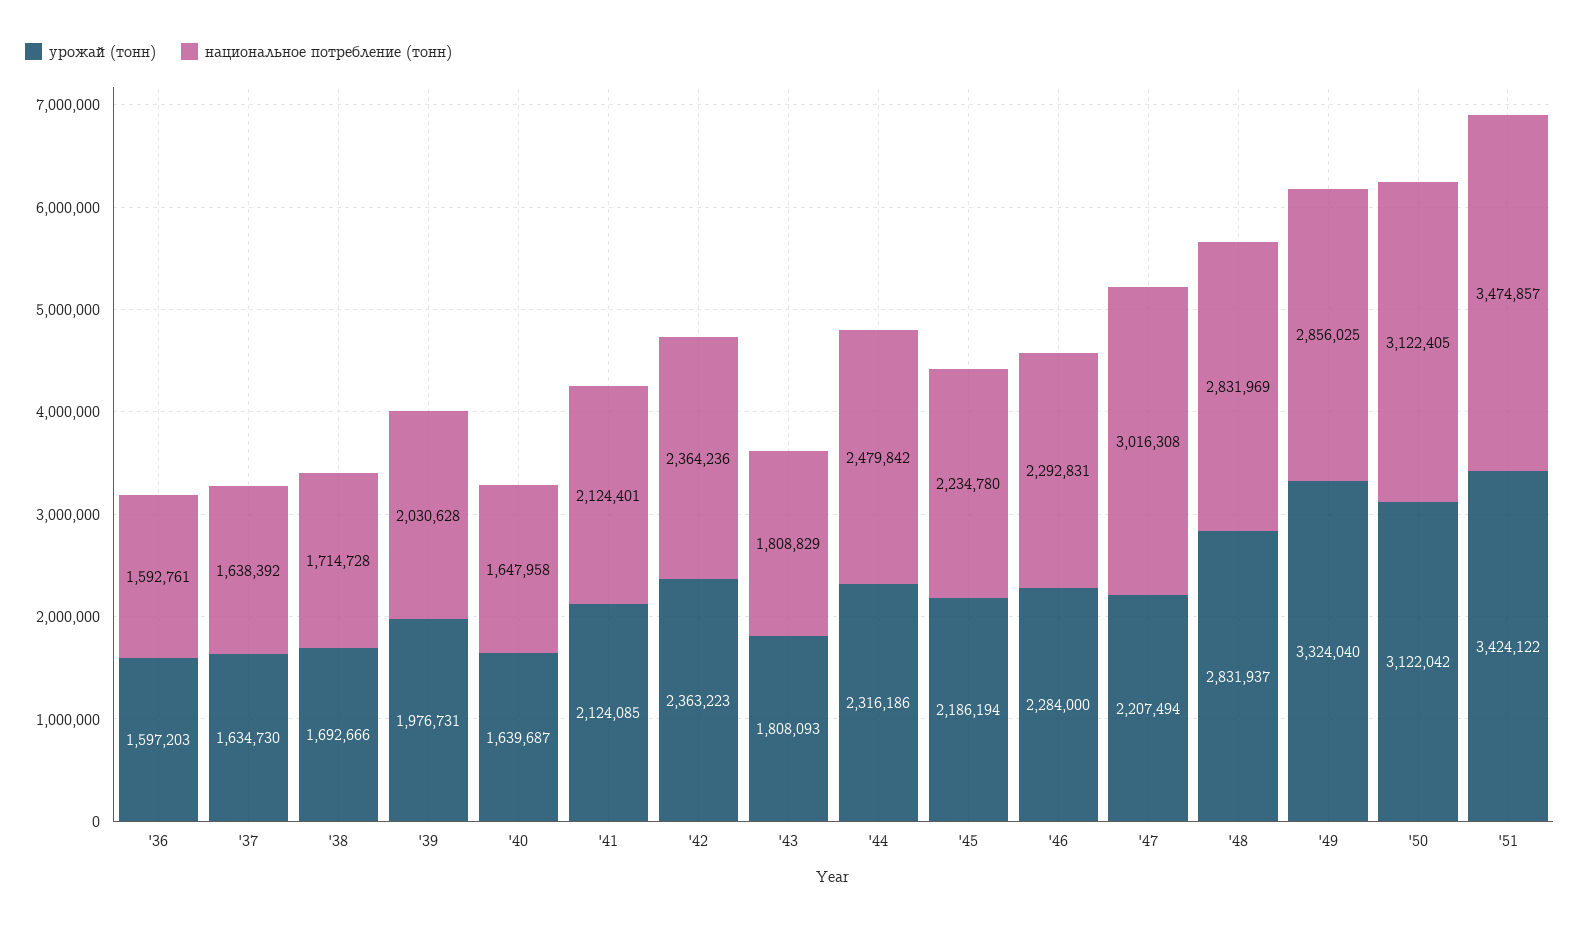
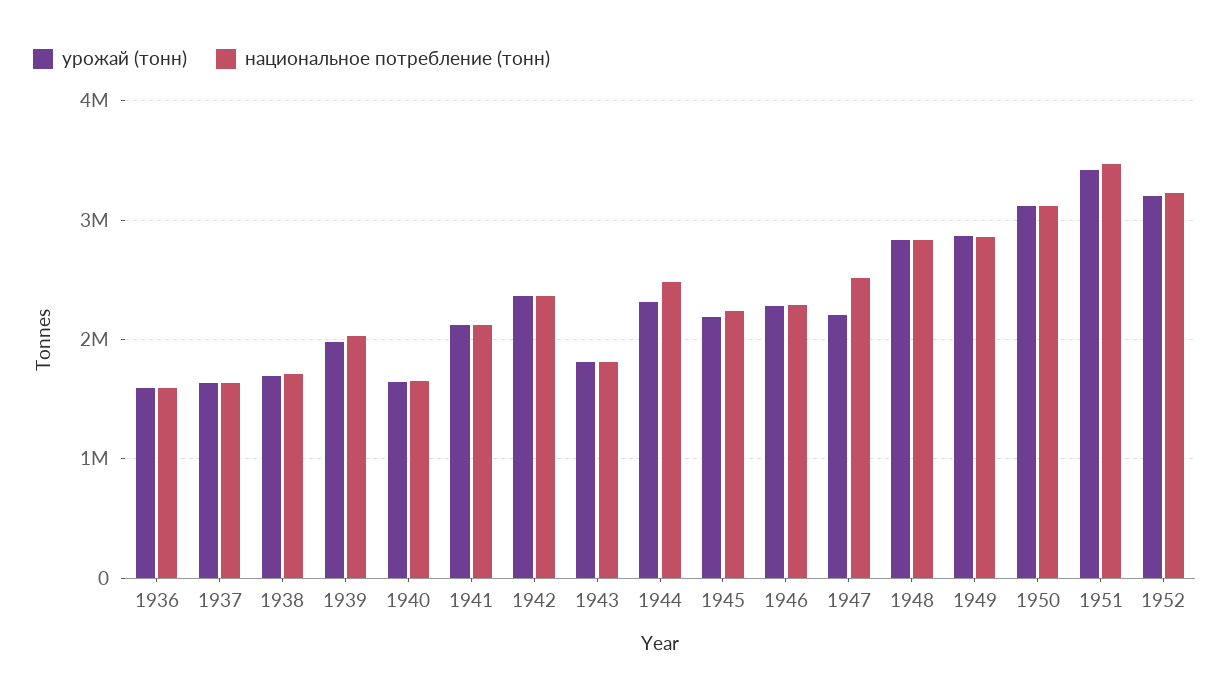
национальное потребление (тонн), '47: 3016308 -> 2500000
урожай (тонн), '49: 3324040 -> 2900000
урожай (тонн), 1952: none -> 3200000
национальное потребление (тонн), 1952: none -> 3200000

